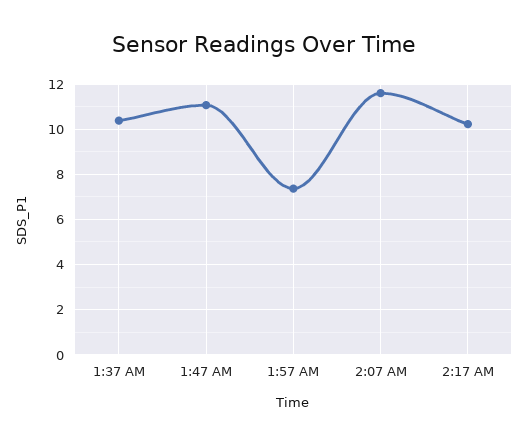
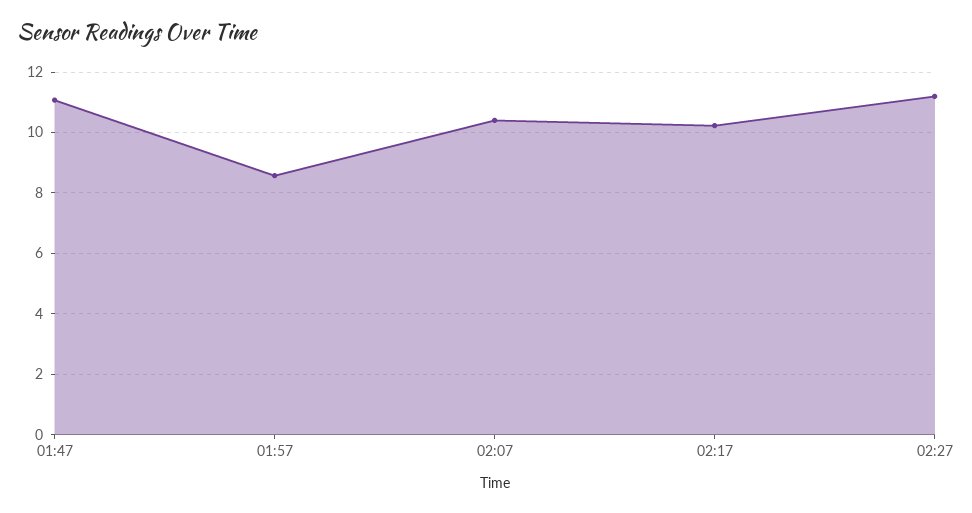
1:37 AM: 10.5 -> none
1:57 AM: 7.5 -> 8.6
2:07 AM: 11.5 -> 10.4
02:27: none -> 11.2

